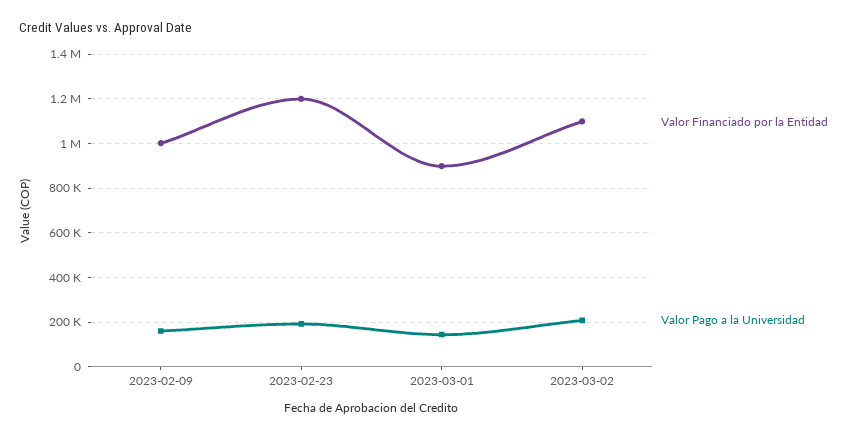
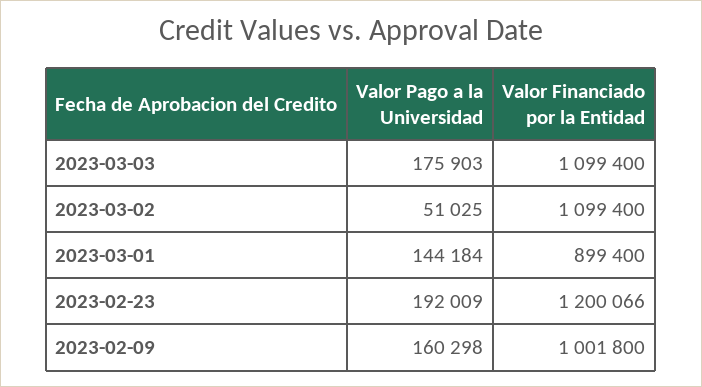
Valor Pago a la Universidad, 2023-03-02: 200000 -> 51025
Valor Pago a la Universidad, 2023-03-03: none -> 175903
Valor Financiado por la Entidad, 2023-03-03: none -> 1099400

